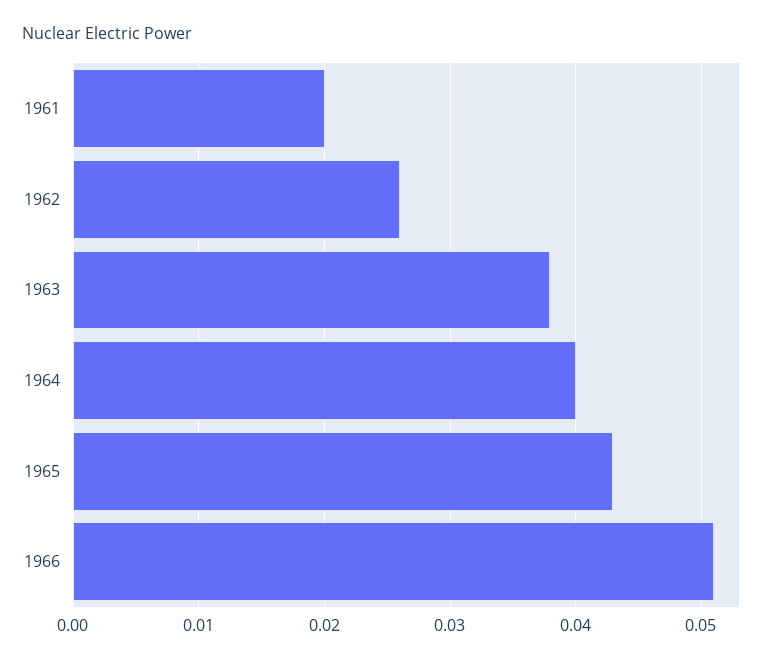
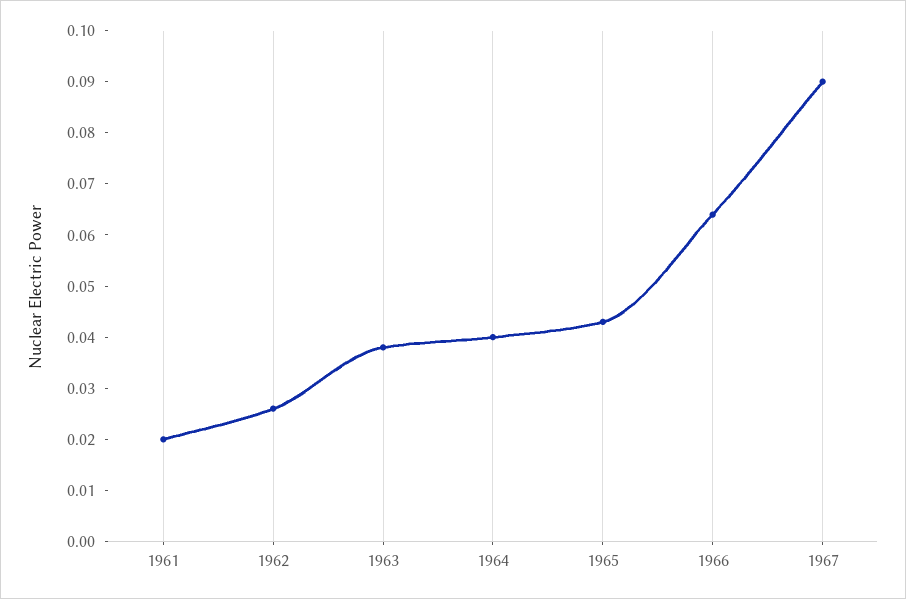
1966: 0.051 -> 0.065
1967: none -> 0.09

